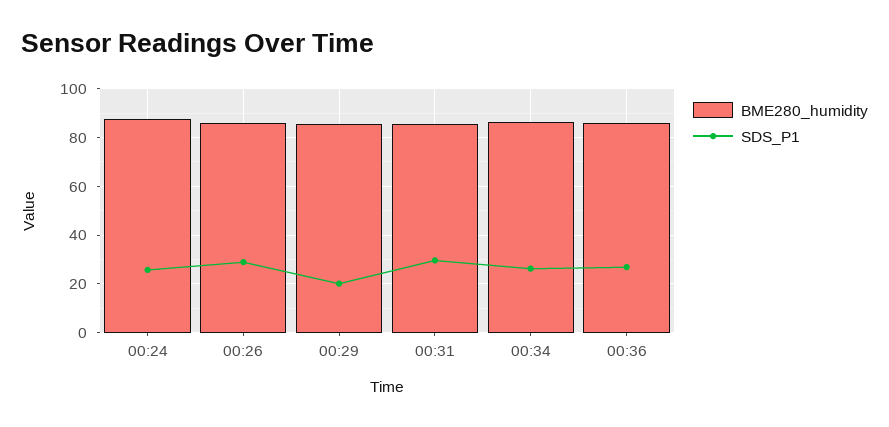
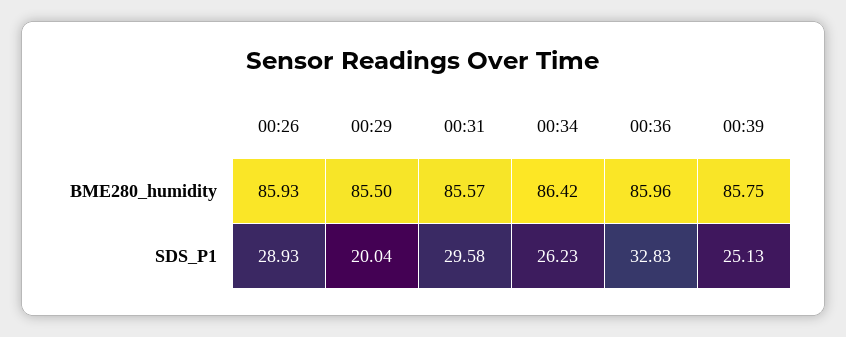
BME280_humidity, 00:24: 87.5 -> none
SDS_P1, 00:24: 25 -> none
SDS_P1, 00:36: 27.5 -> 32.83
BME280_humidity, 00:39: none -> 85.75
SDS_P1, 00:39: none -> 25.13

